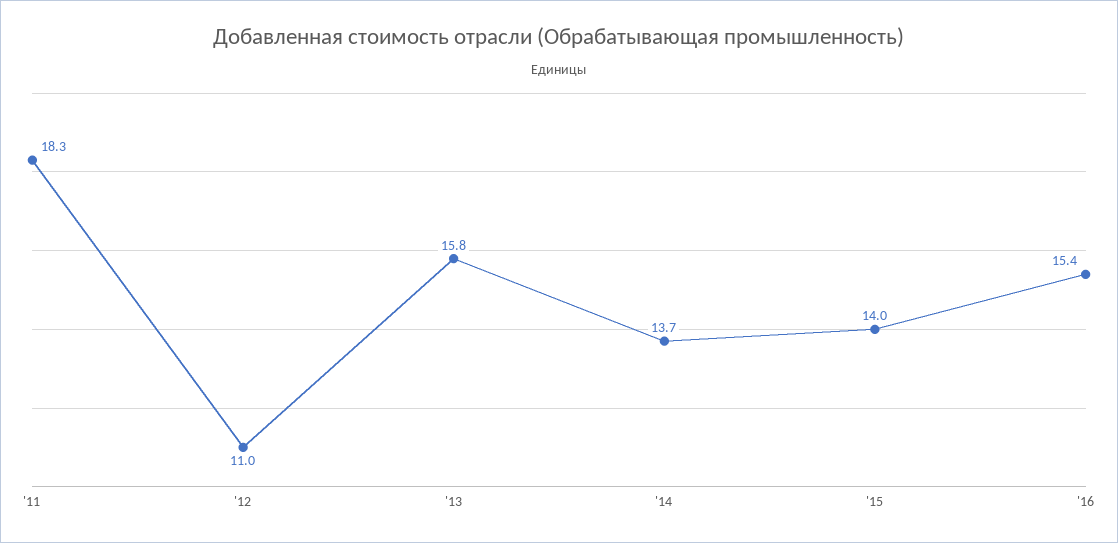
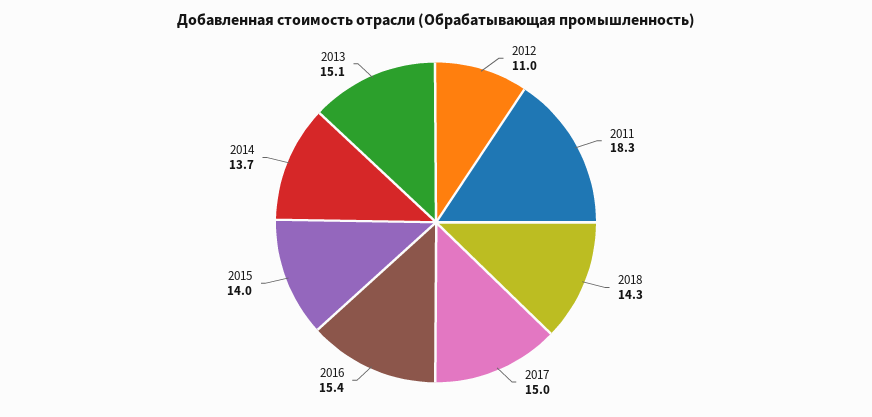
'13: 15.8 -> 15.1
2018: none -> 14.3
2017: none -> 15

